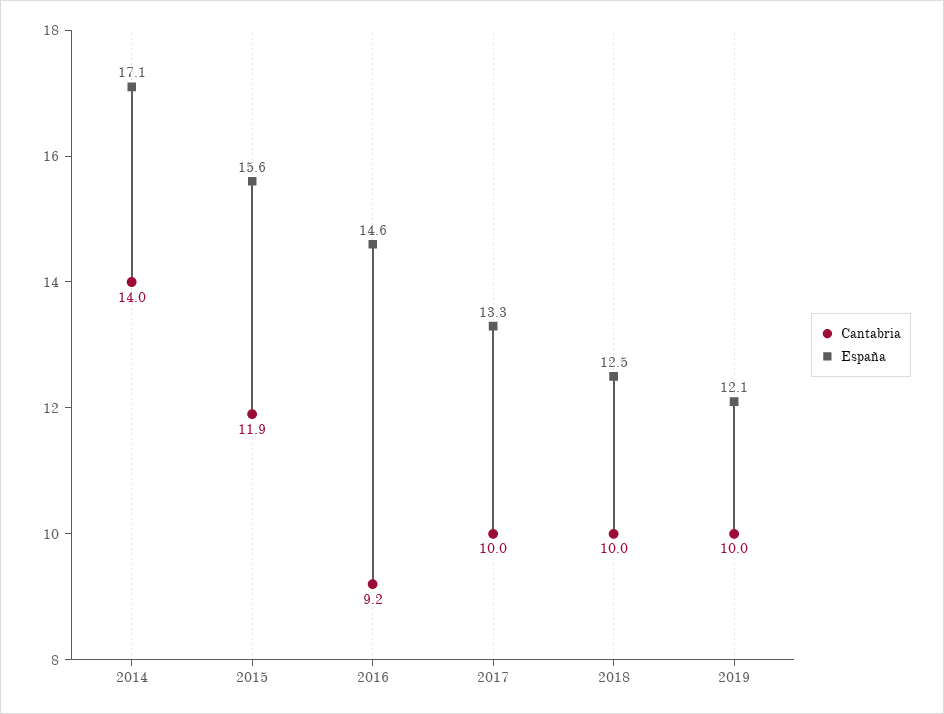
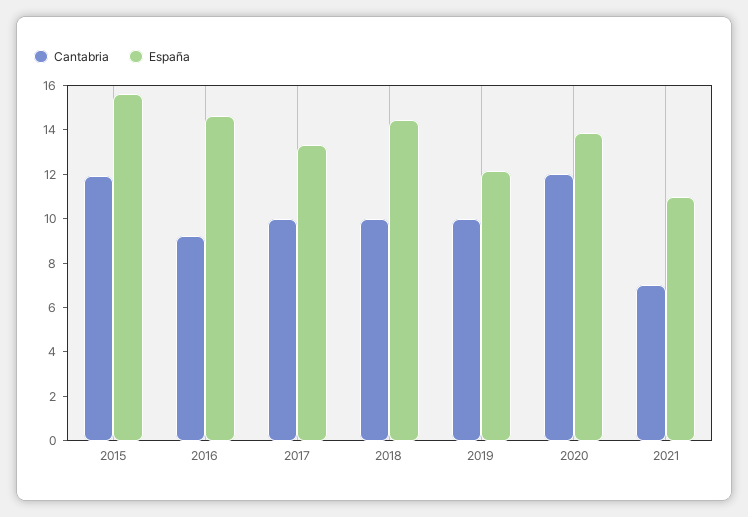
Cantabria, 2014: 14 -> none
España, 2014: 17.1 -> none
España, 2018: 12.5 -> 14.5
Cantabria, 2020: none -> 12
España, 2020: none -> 14
Cantabria, 2021: none -> 7
España, 2021: none -> 11

